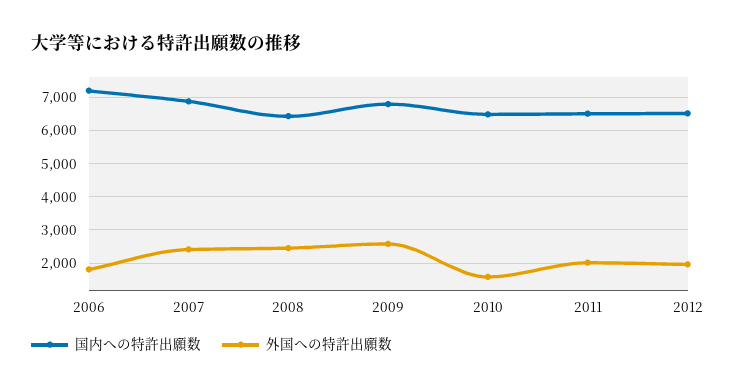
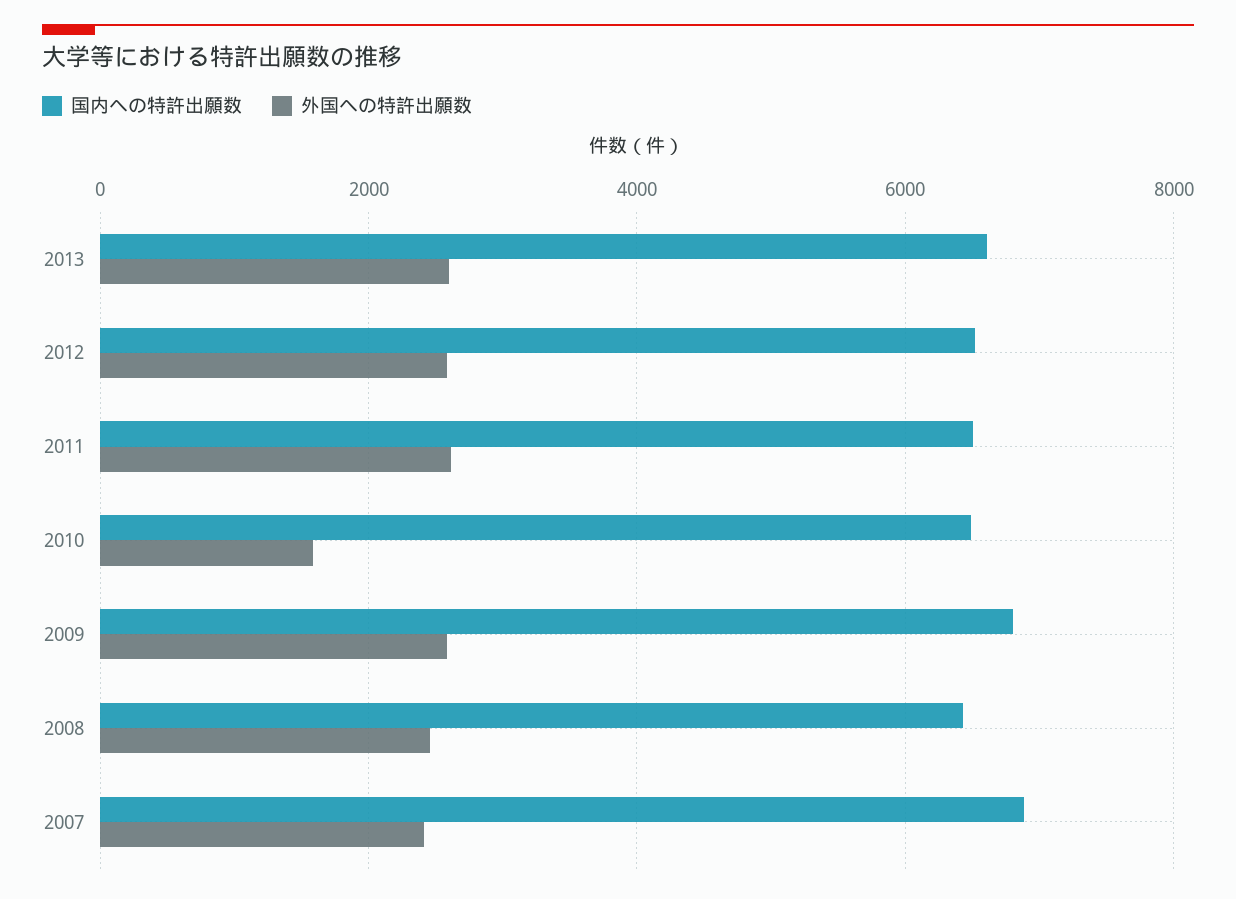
国内への特許出願数, 2006: 7200 -> none
外国への特許出願数, 2006: 1800 -> none
外国への特許出願数, 2011: 2000 -> 2600
外国への特許出願数, 2012: 2000 -> 2600
国内への特許出願数, 2013: none -> 6600
外国への特許出願数, 2013: none -> 2600

